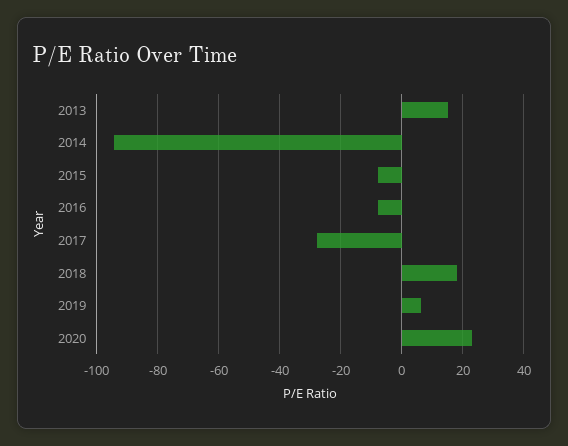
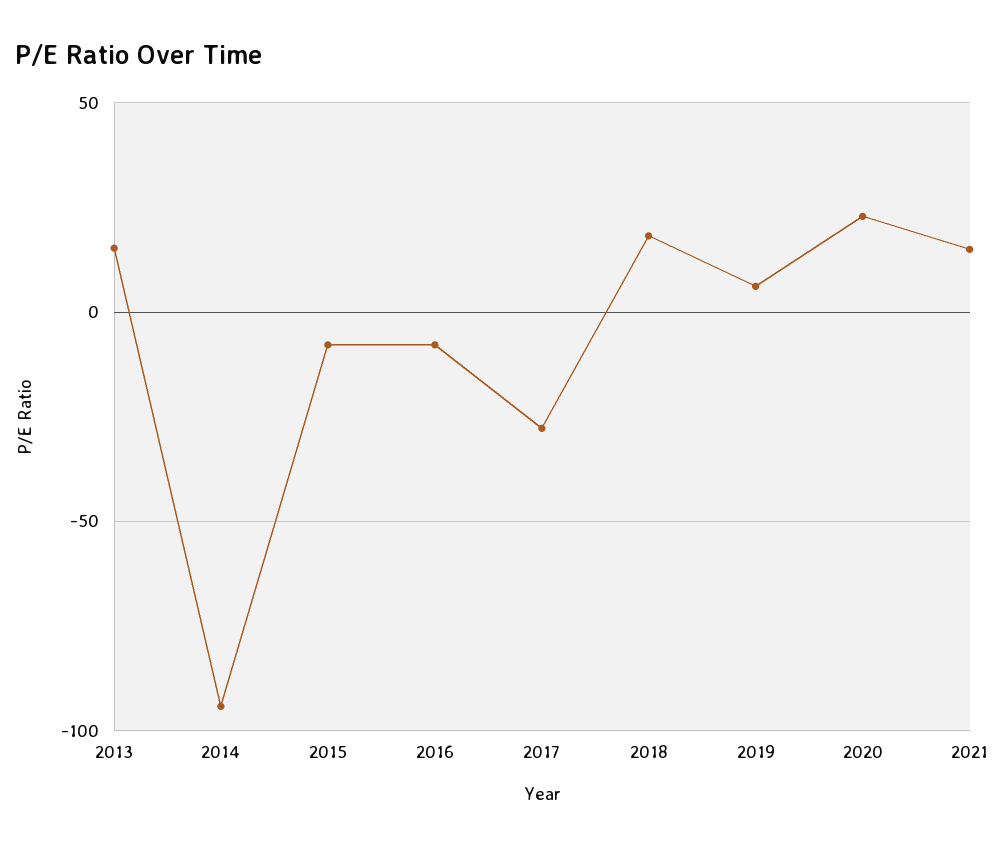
2021: none -> 15

